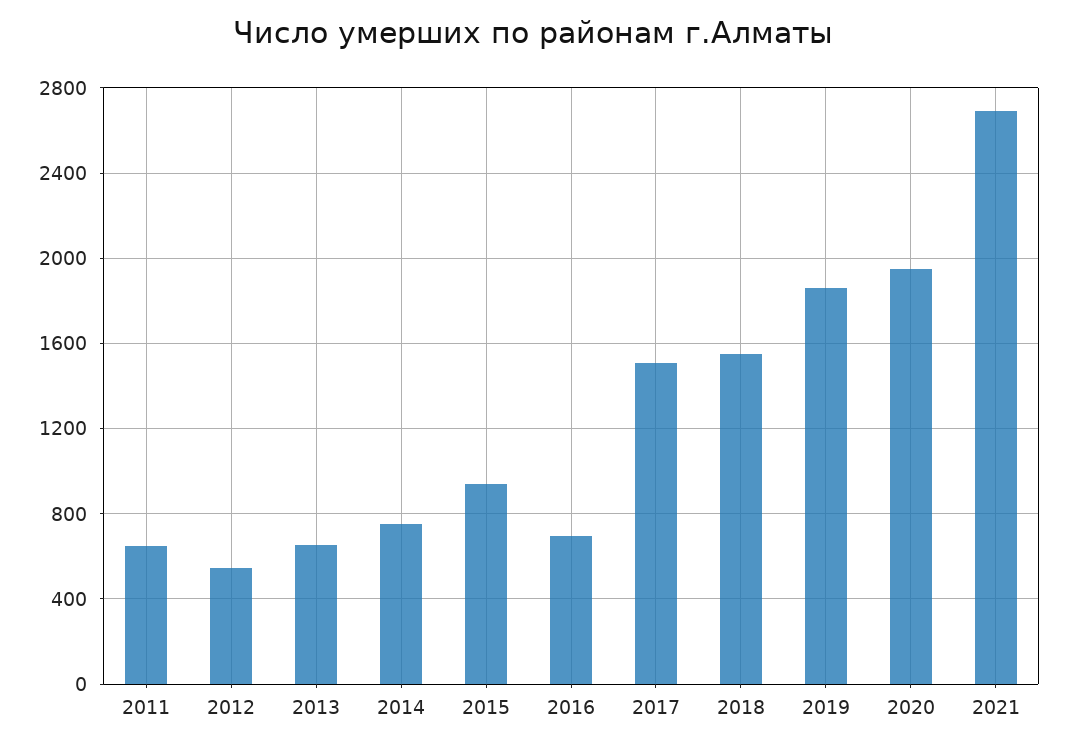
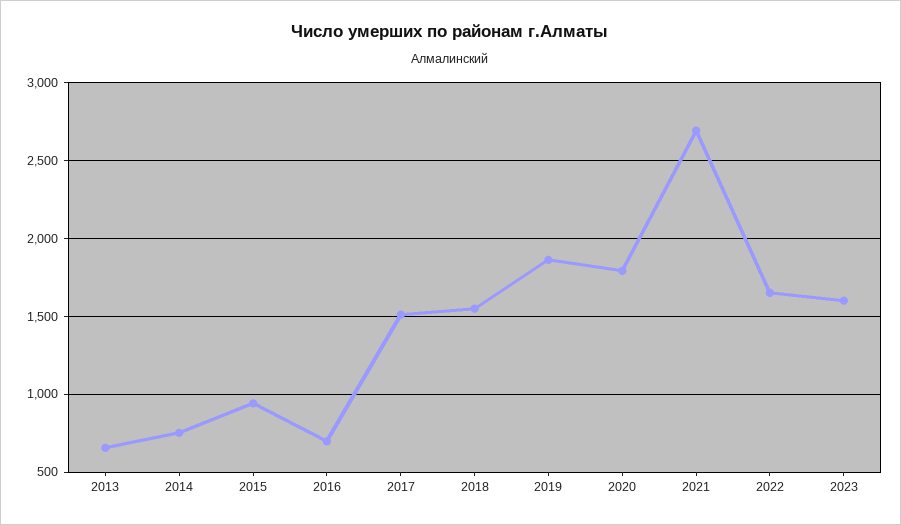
2011: 650 -> none
2012: 550 -> none
2020: 1950 -> 1800
2022: none -> 1650
2023: none -> 1600

